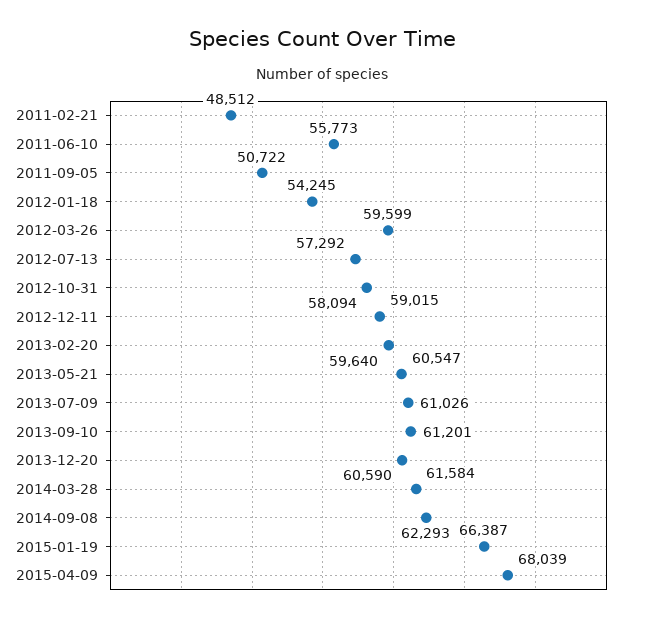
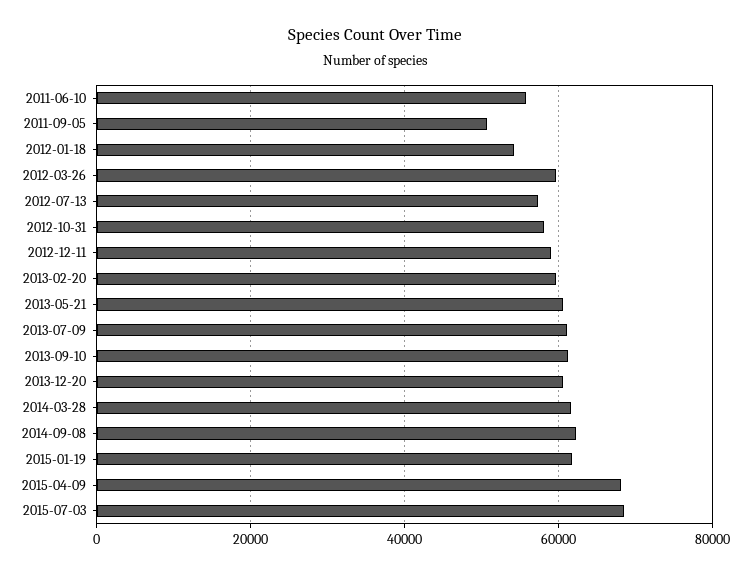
2011-02-21: 48512 -> none
2015-01-19: 66387 -> 62000
2015-07-03: none -> 68000

